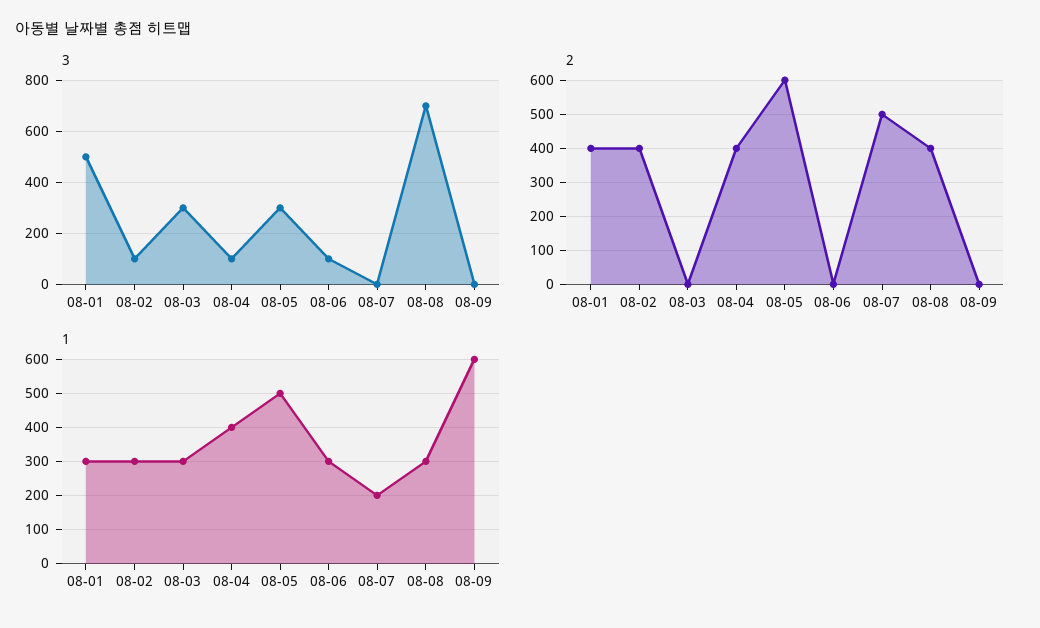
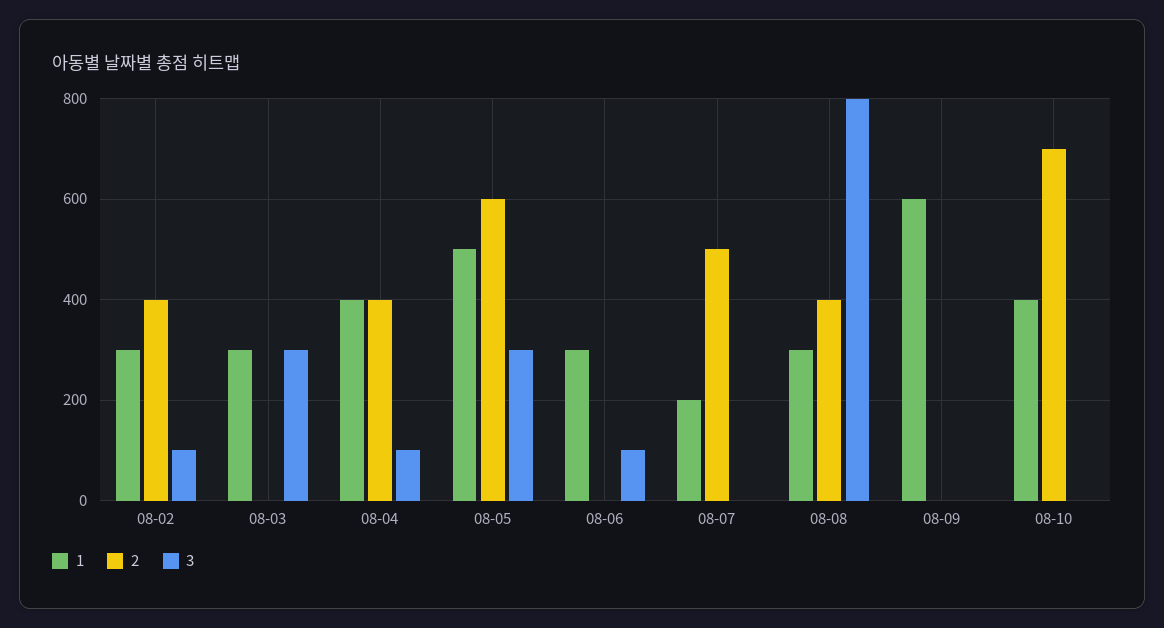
3, 08-01: 500 -> none
3, 08-08: 700 -> 800
2, 08-01: 400 -> none
1, 08-01: 300 -> none
1, 08-10: none -> 400
2, 08-10: none -> 700
3, 08-10: none -> 0

